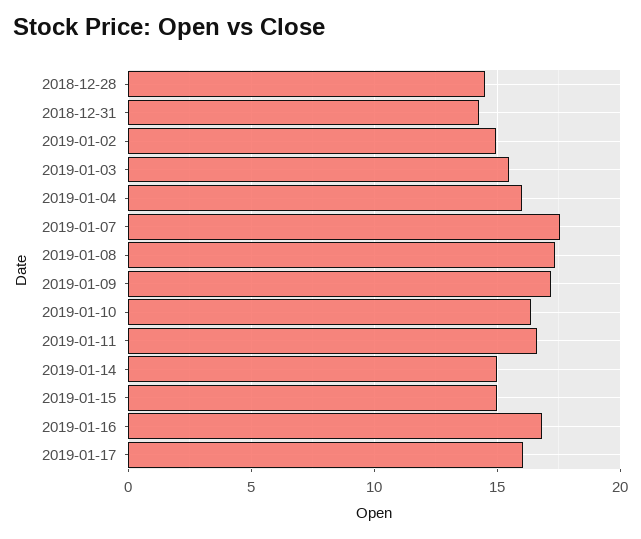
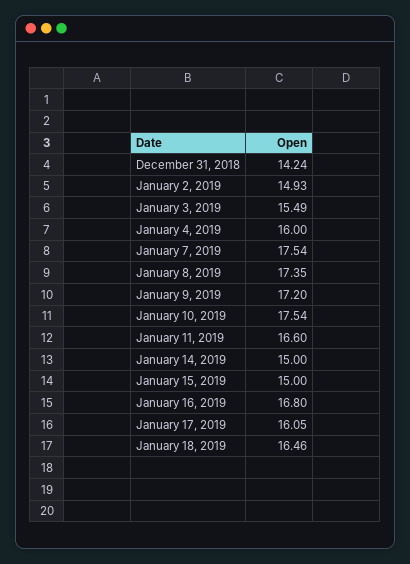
2018-12-28: 14.5 -> none
2019-01-10: 16.5 -> 17.54
January 18, 2019: none -> 16.46

